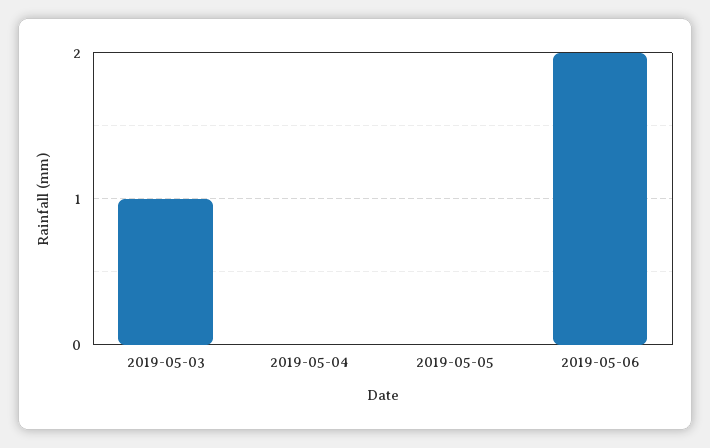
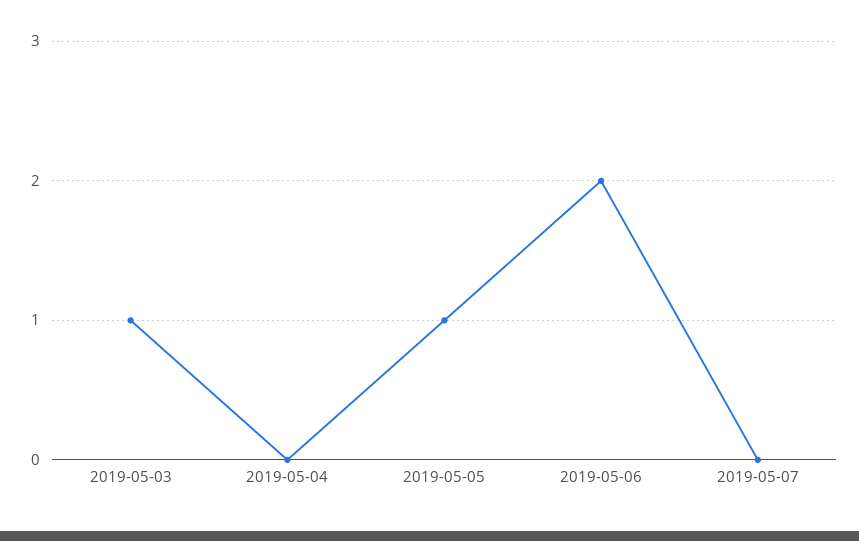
2019-05-05: 0 -> 1
2019-05-07: none -> 0

